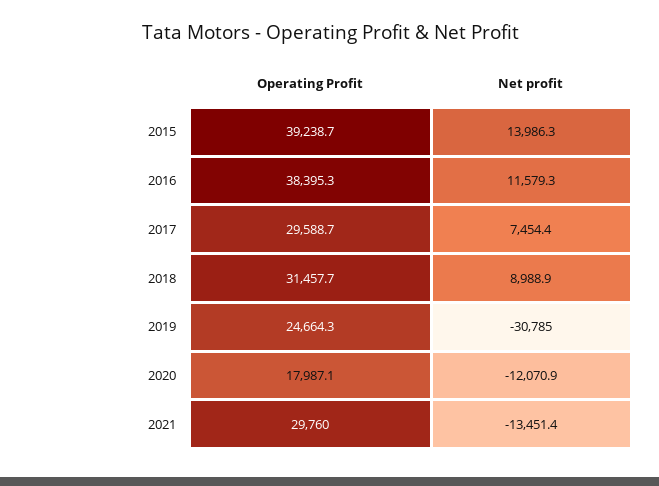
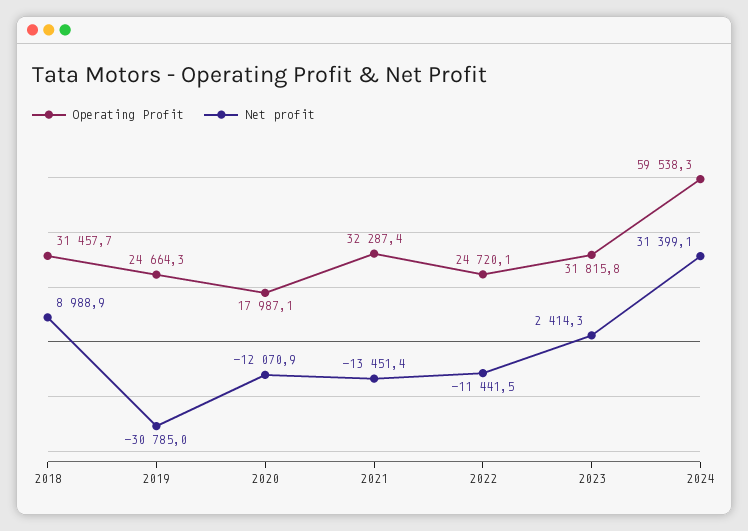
Operating Profit, 2015: 39238.7 -> none
Net profit, 2015: 13986.3 -> none
Operating Profit, 2016: 38395.3 -> none
Net profit, 2016: 11579.3 -> none
Operating Profit, 2017: 29588.7 -> none
Net profit, 2017: 7454.4 -> none
Operating Profit, 2021: 29760 -> 32287.4
Operating Profit, 2022: none -> 24720.1
Net profit, 2022: none -> -11441.5
Operating Profit, 2023: none -> 31815.8
Net profit, 2023: none -> 2414.3
Operating Profit, 2024: none -> 59538.3
Net profit, 2024: none -> 31399.1

